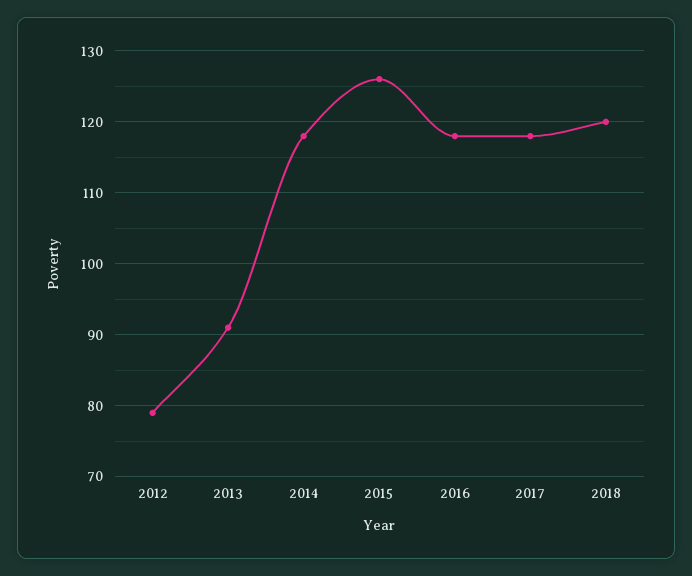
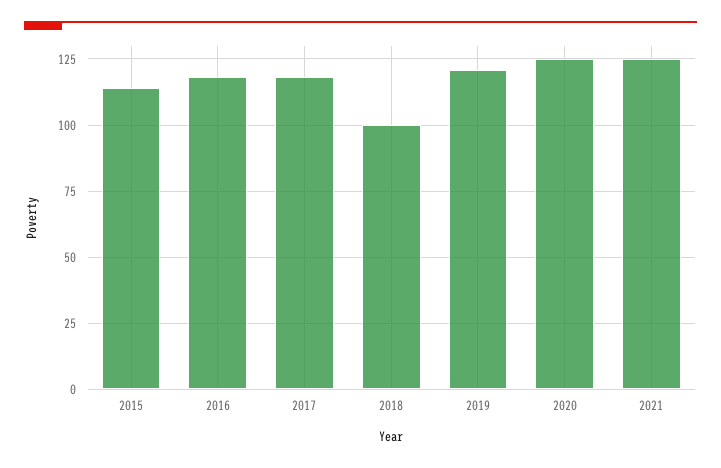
2012: 79 -> none
2013: 91 -> none
2014: 118 -> none
2015: 126 -> 115
2018: 120 -> 100
2019: none -> 120
2020: none -> 125
2021: none -> 125

